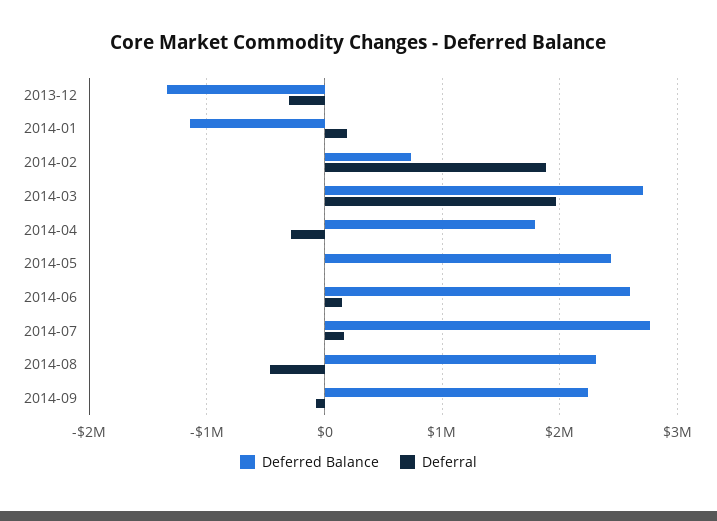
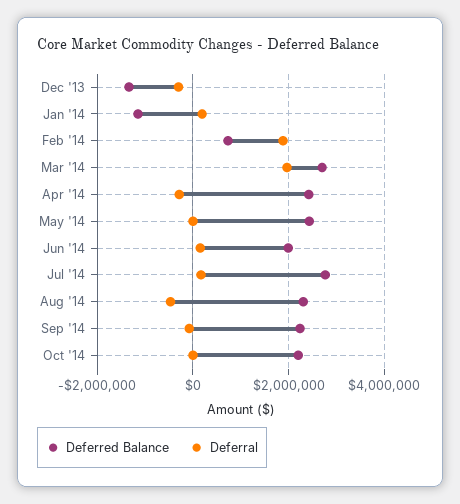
Deferred Balance, 2014-04: 1800000 -> 2400000
Deferred Balance, 2014-06: 2600000 -> 2000000
Deferred Balance, Oct '14: none -> 2200000
Deferral, Oct '14: none -> 0

